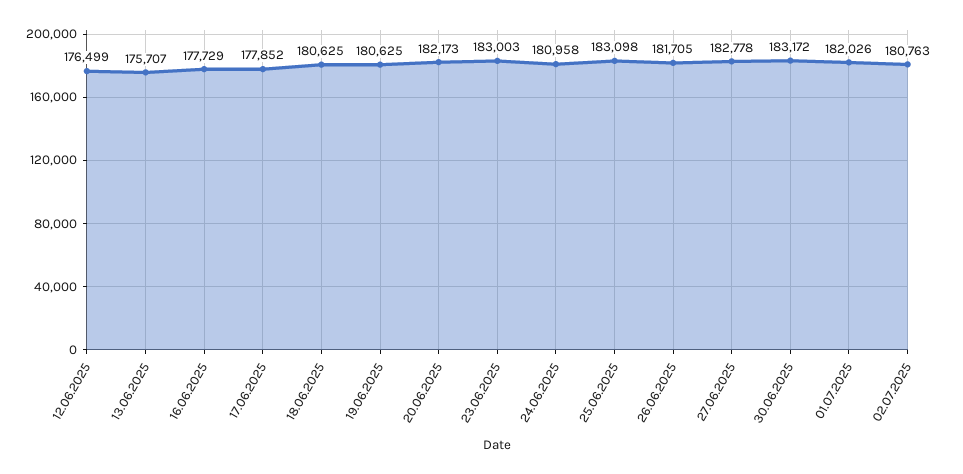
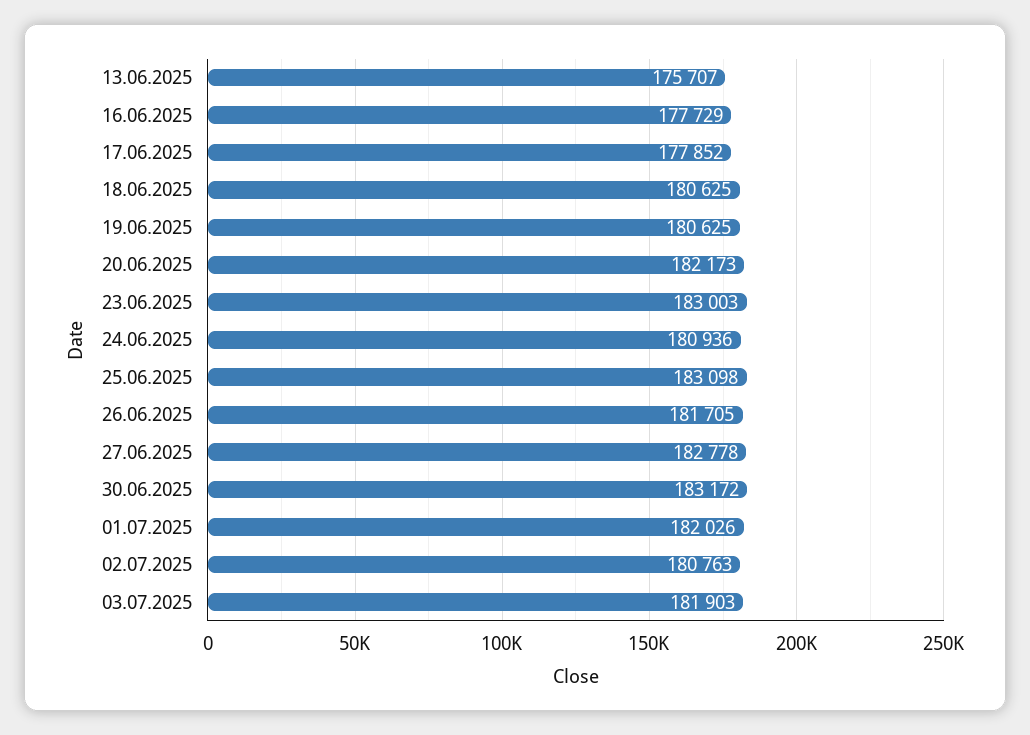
12.06.2025: 176499 -> none
24.06.2025: 180958 -> 180936
03.07.2025: none -> 181903

